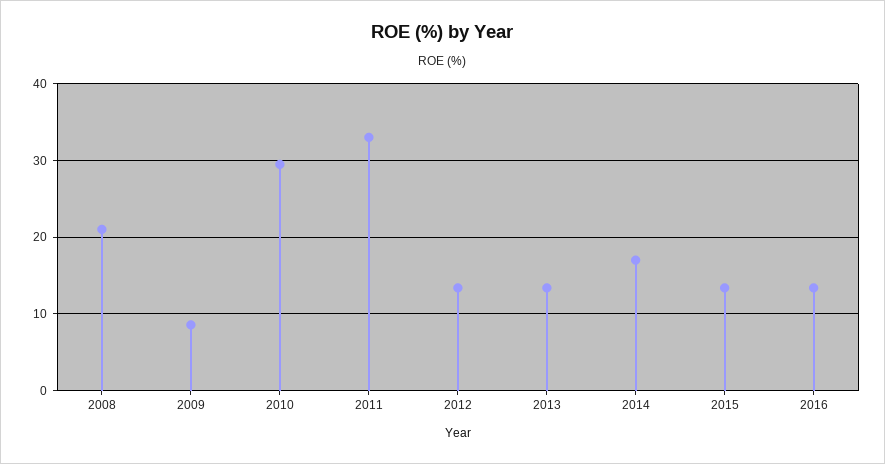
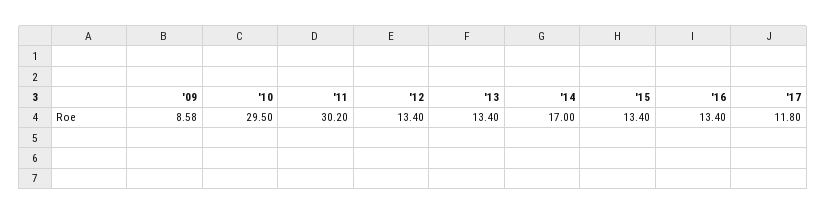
2008: 21 -> none
2011: 33 -> 30.2
'17: none -> 11.8

